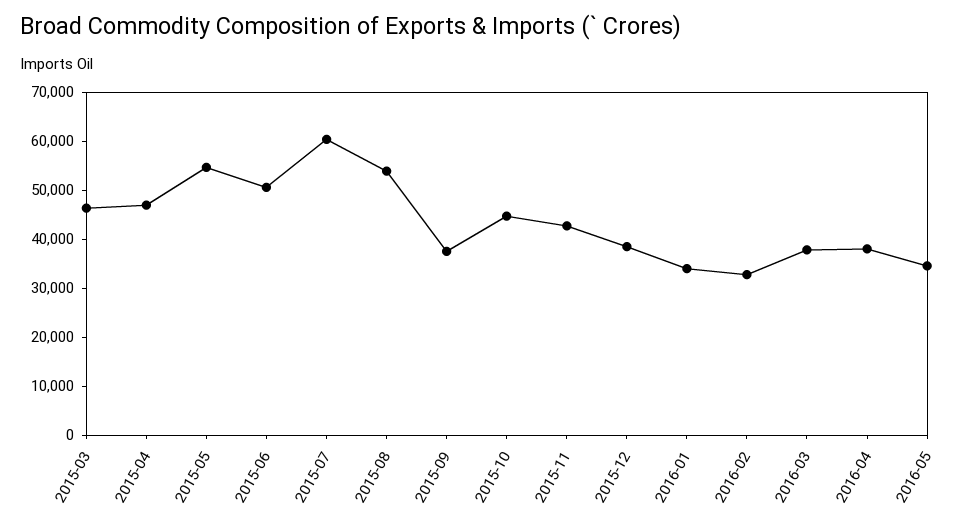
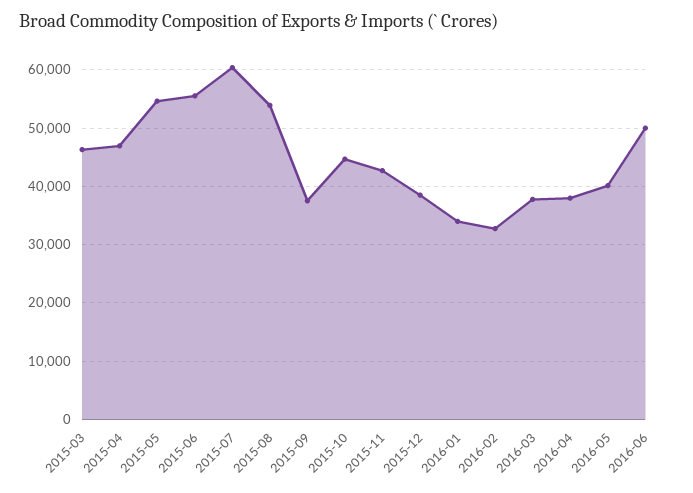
2015-06: 50000 -> 56000
2016-05: 34000 -> 40000
2016-06: none -> 50000

